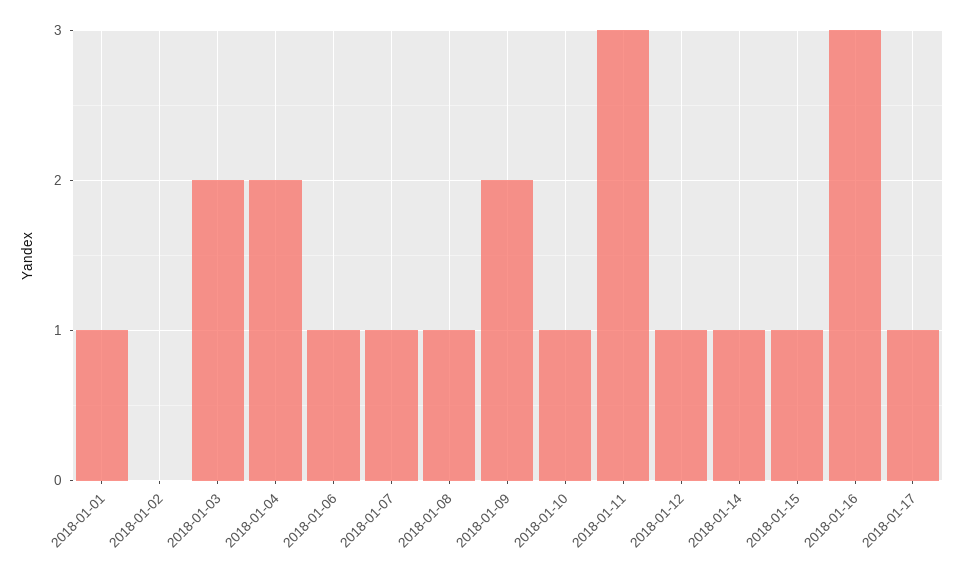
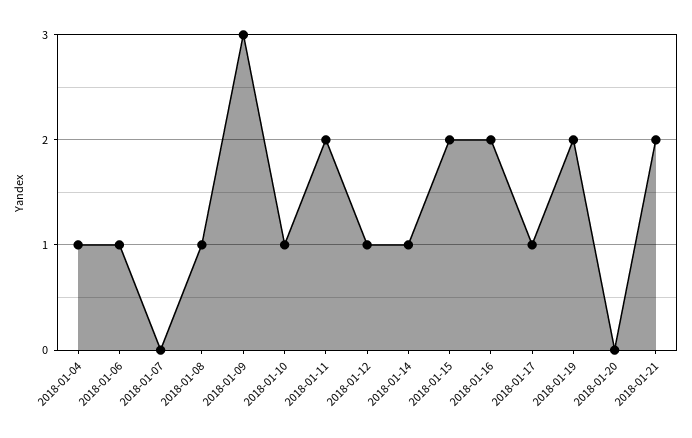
2018-01-01: 1 -> none
2018-01-02: 0 -> none
2018-01-03: 2 -> none
2018-01-04: 2 -> 1
2018-01-07: 1 -> 0
2018-01-09: 2 -> 3
2018-01-11: 3 -> 2
2018-01-15: 1 -> 2
2018-01-16: 3 -> 2
2018-01-19: none -> 2
2018-01-20: none -> 0
2018-01-21: none -> 2

